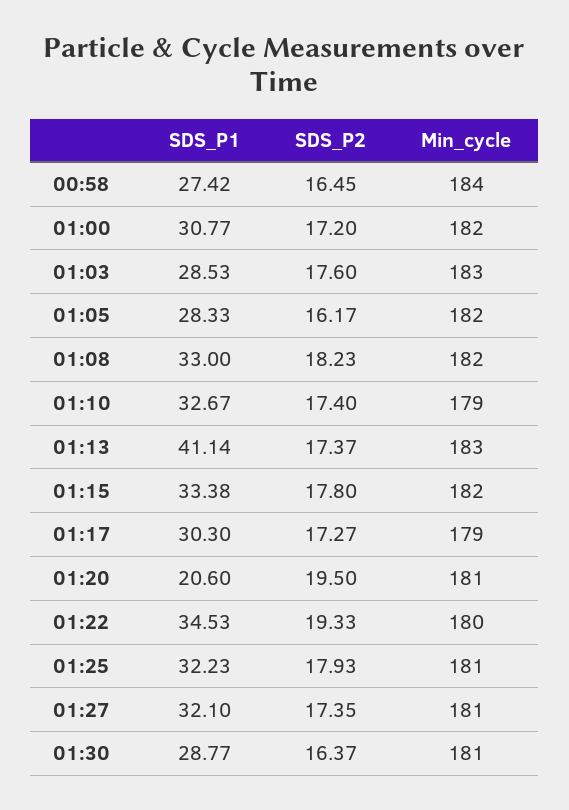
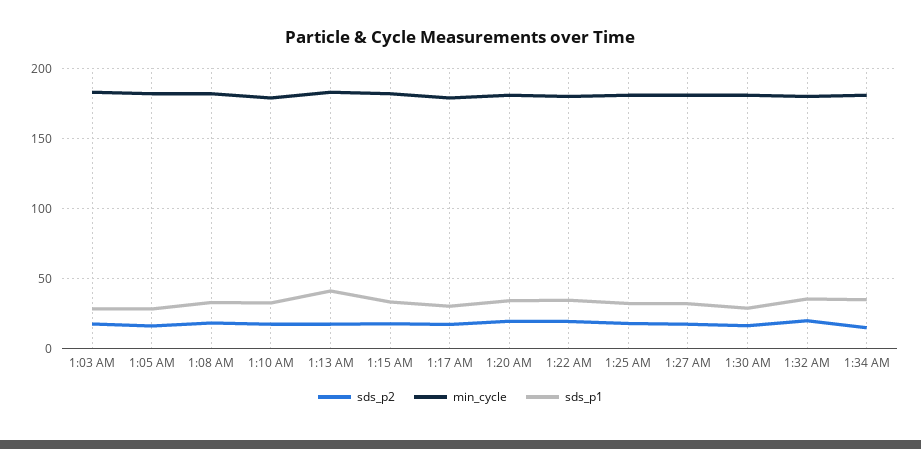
SDS_P1, 00:58: 27.42 -> none
SDS_P2, 00:58: 16.45 -> none
Min_cycle, 00:58: 184 -> none
SDS_P1, 01:00: 30.77 -> none
SDS_P2, 01:00: 17.2 -> none
Min_cycle, 01:00: 182 -> none
SDS_P1, 01:20: 20.6 -> 35
SDS_P2, 1:32 AM: none -> 20
Min_cycle, 1:32 AM: none -> 180
SDS_P1, 1:32 AM: none -> 35
SDS_P2, 1:34 AM: none -> 15
Min_cycle, 1:34 AM: none -> 180
SDS_P1, 1:34 AM: none -> 35

